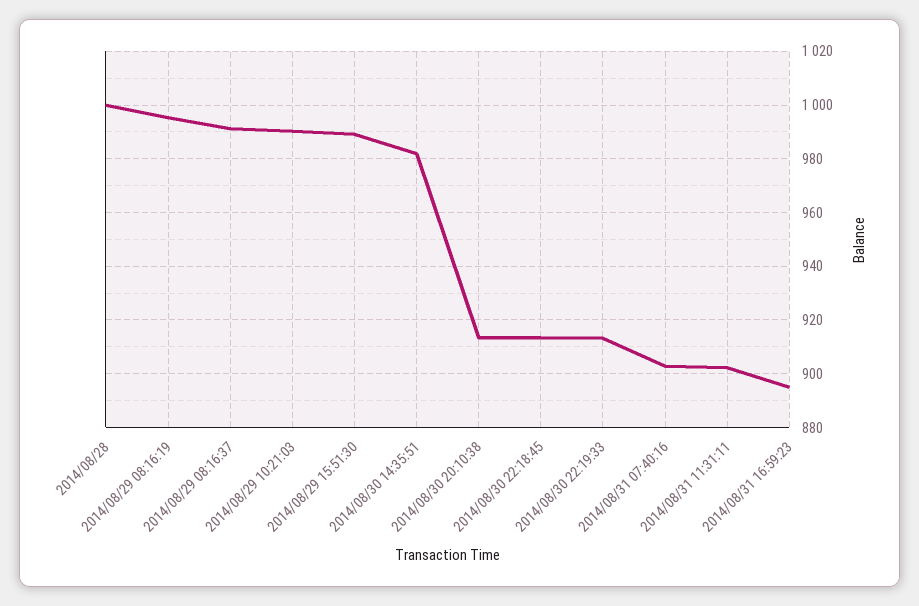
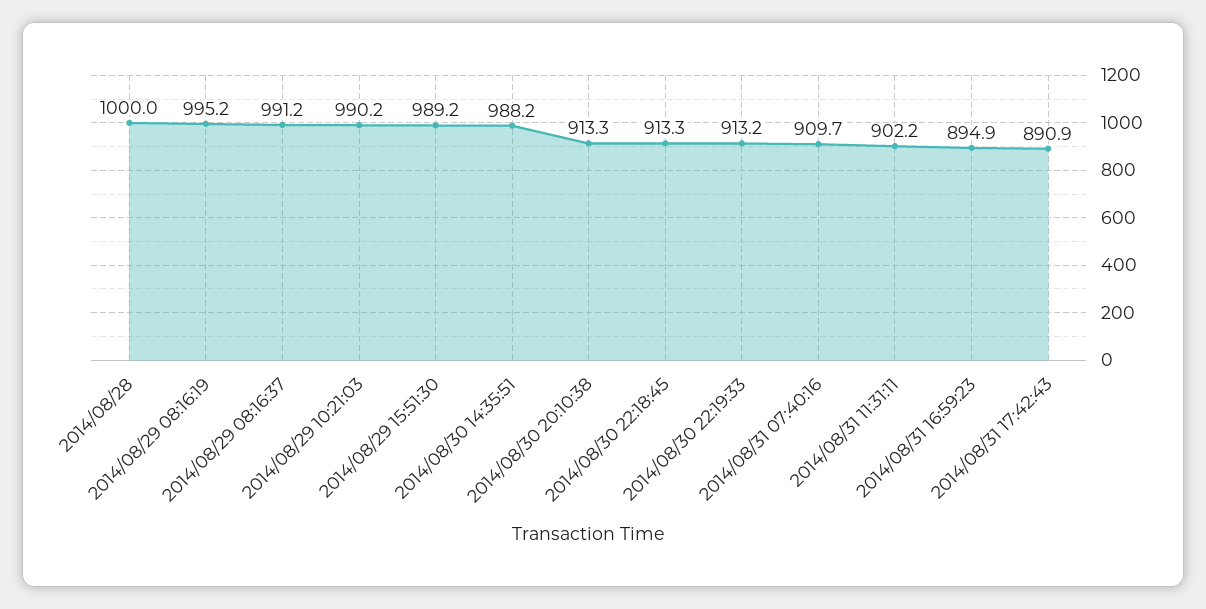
2014/08/30 14:35:51: 982.5 -> 988.2
2014/08/31 07:40:16: 902.5 -> 909.7
2014/08/31 17:42:43: none -> 890.9

